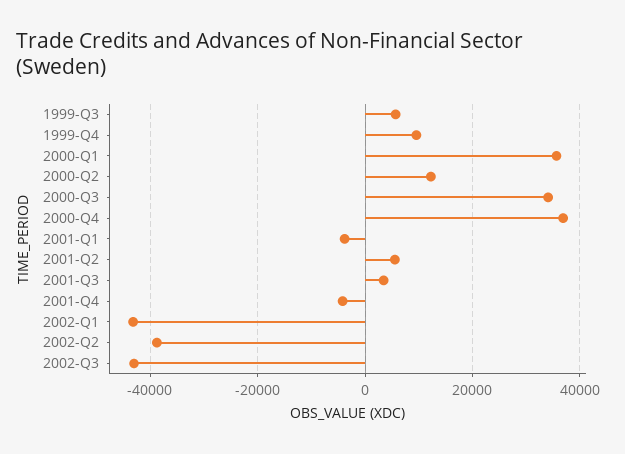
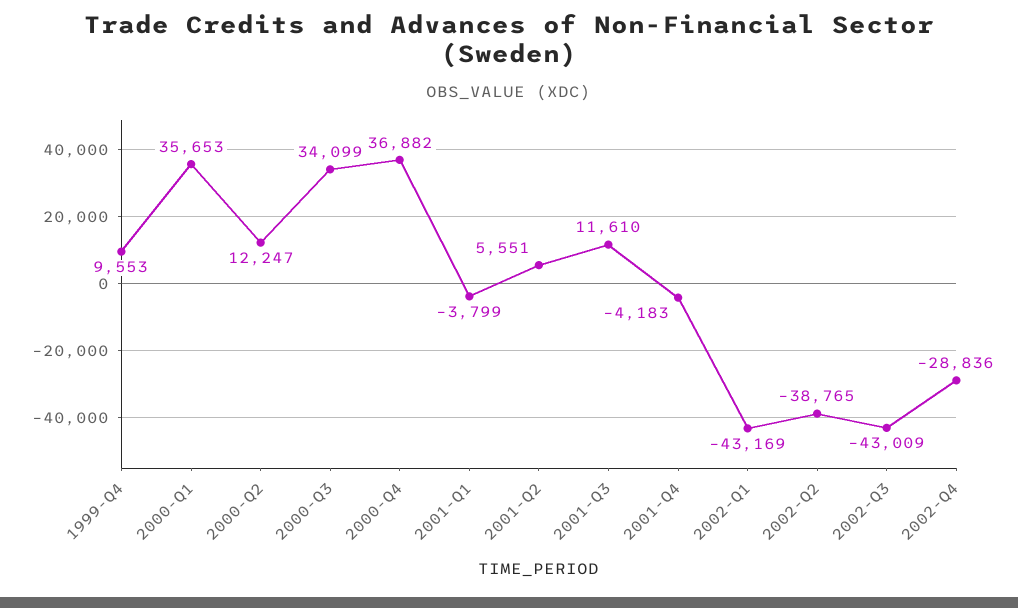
1999-Q3: 6000 -> none
2001-Q3: 4000 -> 11610
2002-Q4: none -> -28836

